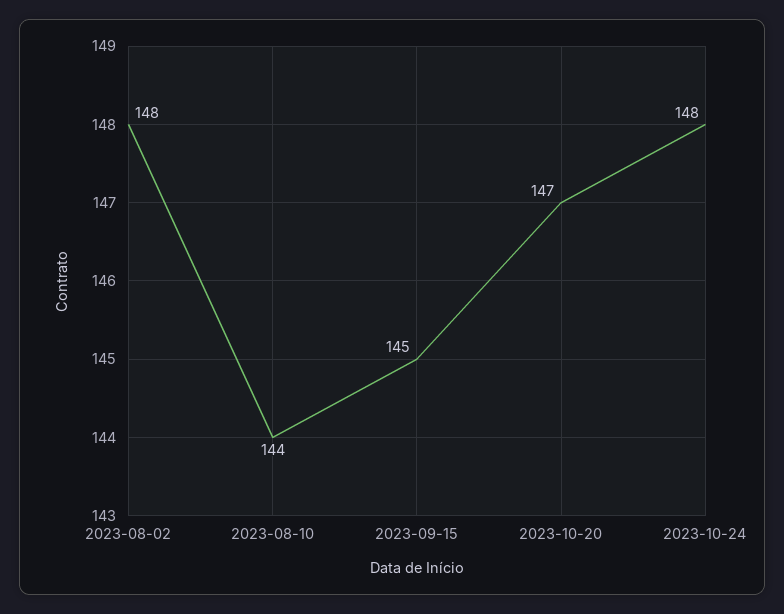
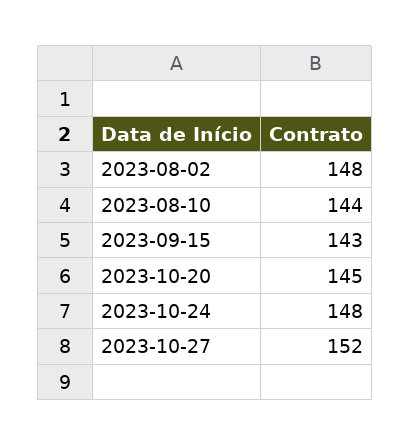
2023-09-15: 145 -> 143
2023-10-20: 147 -> 145
2023-10-27: none -> 152

